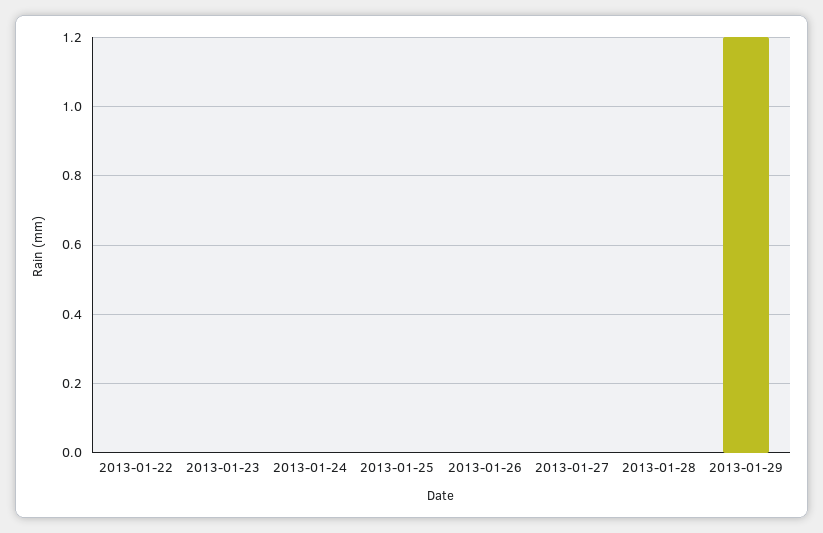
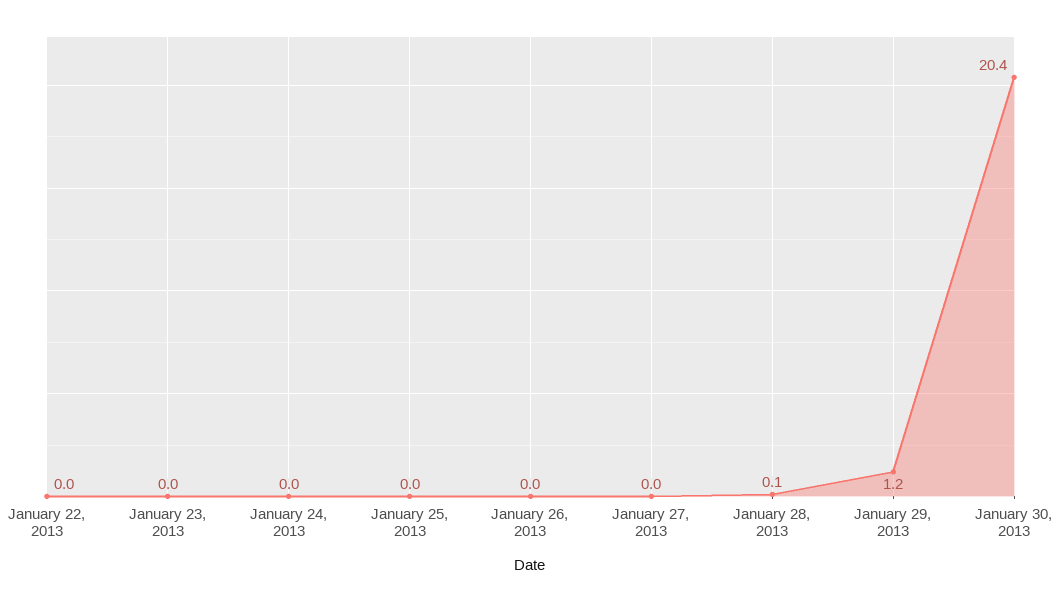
2013-01-28: 0 -> 0.1
January 30, 2013: none -> 20.4

